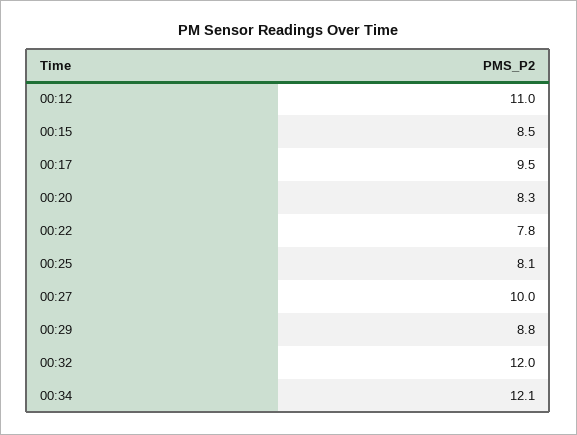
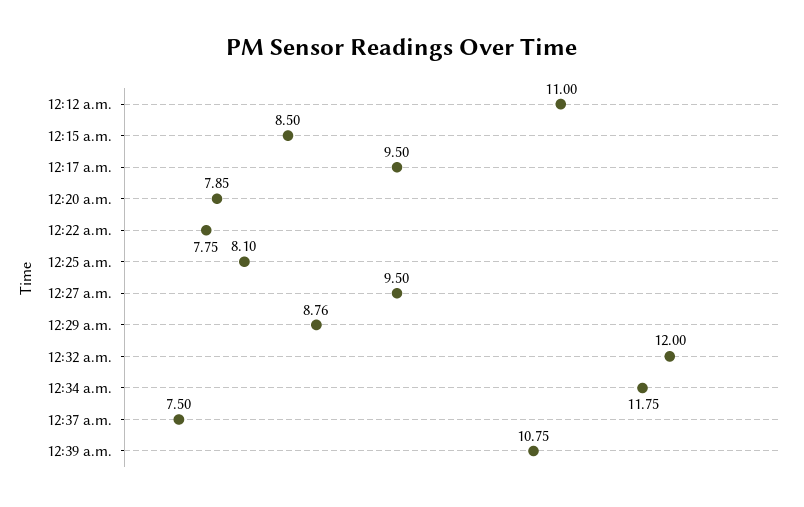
00:20: 8.3 -> 7.85
00:27: 10 -> 9.5
00:34: 12.1 -> 11.75
12:37 a.m.: none -> 7.5
12:39 a.m.: none -> 10.75

